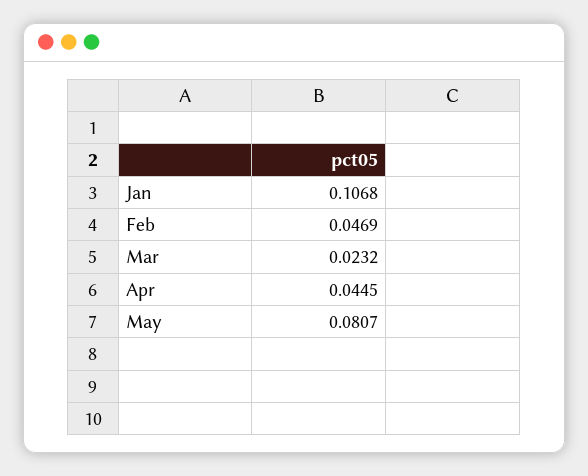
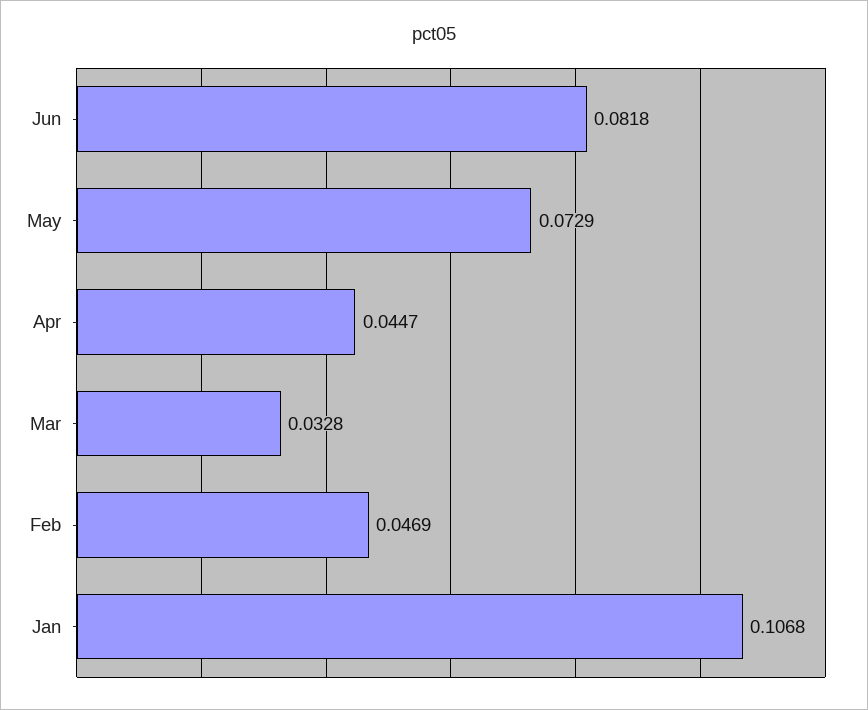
Mar: 0.0232 -> 0.0328
Apr: 0.0445 -> 0.0447
May: 0.0807 -> 0.0729
Jun: none -> 0.0818

